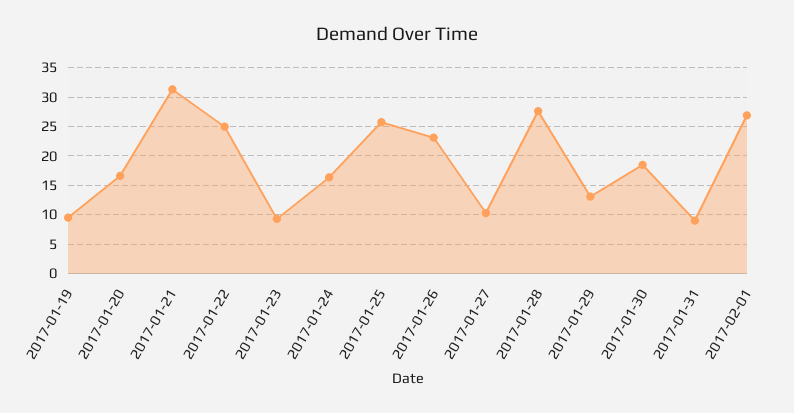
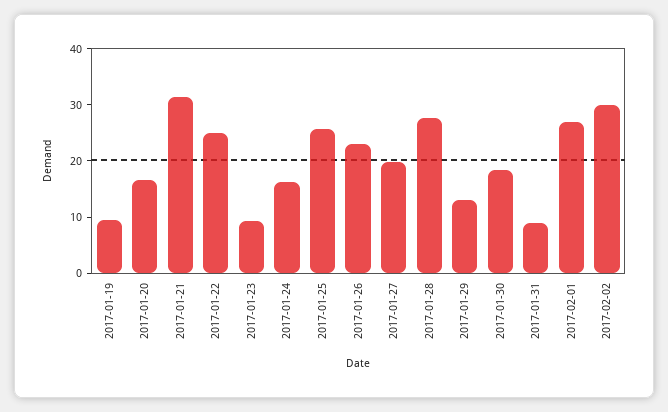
2017-01-27: 10 -> 20
2017-02-02: none -> 30

